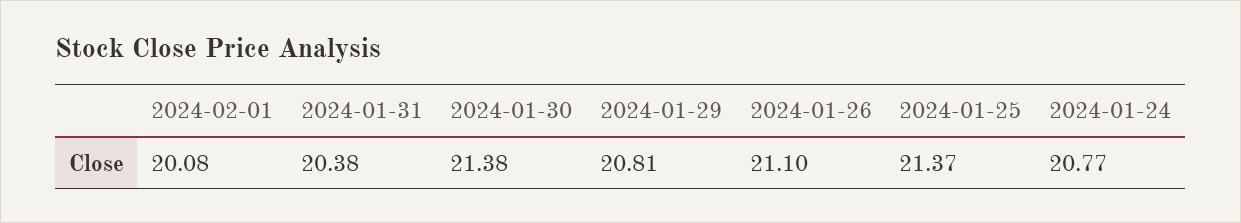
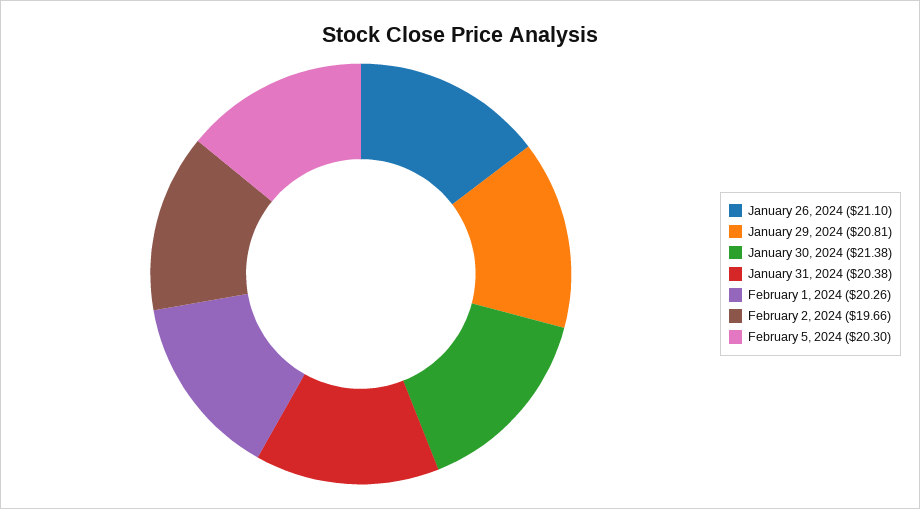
2024-02-01: 20.08 -> 20.26
2024-01-25: 21.37 -> none
2024-01-24: 20.77 -> none
February 2, 2024: none -> 19.66
February 5, 2024: none -> 20.3

